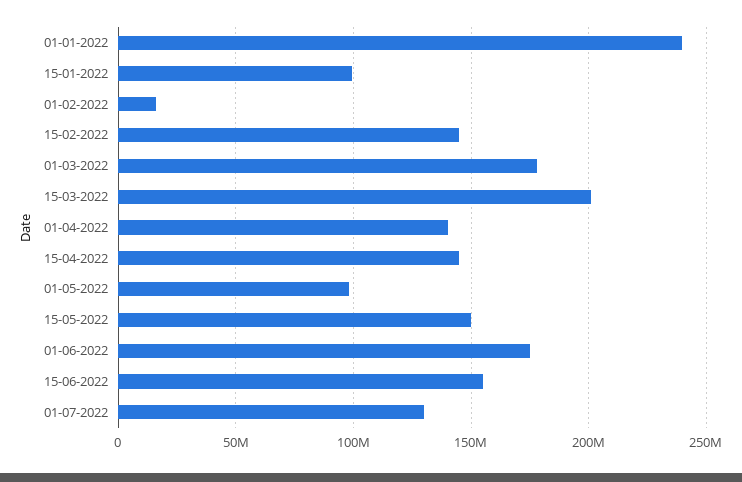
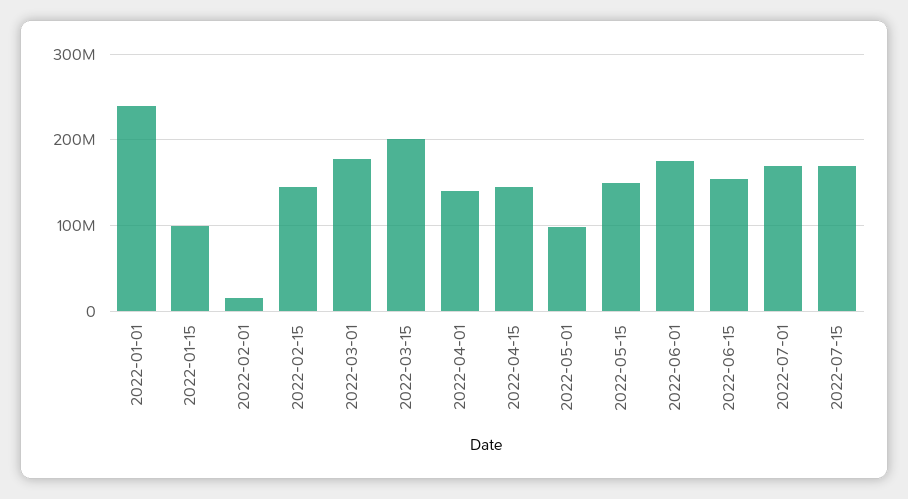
01-07-2022: 130000000 -> 170000000
2022-07-15: none -> 170000000

